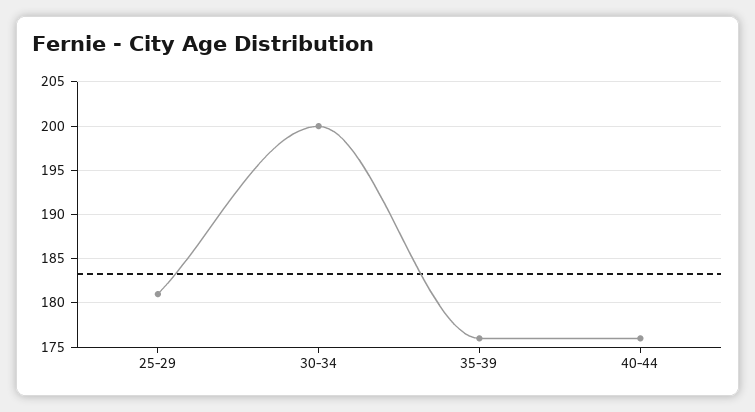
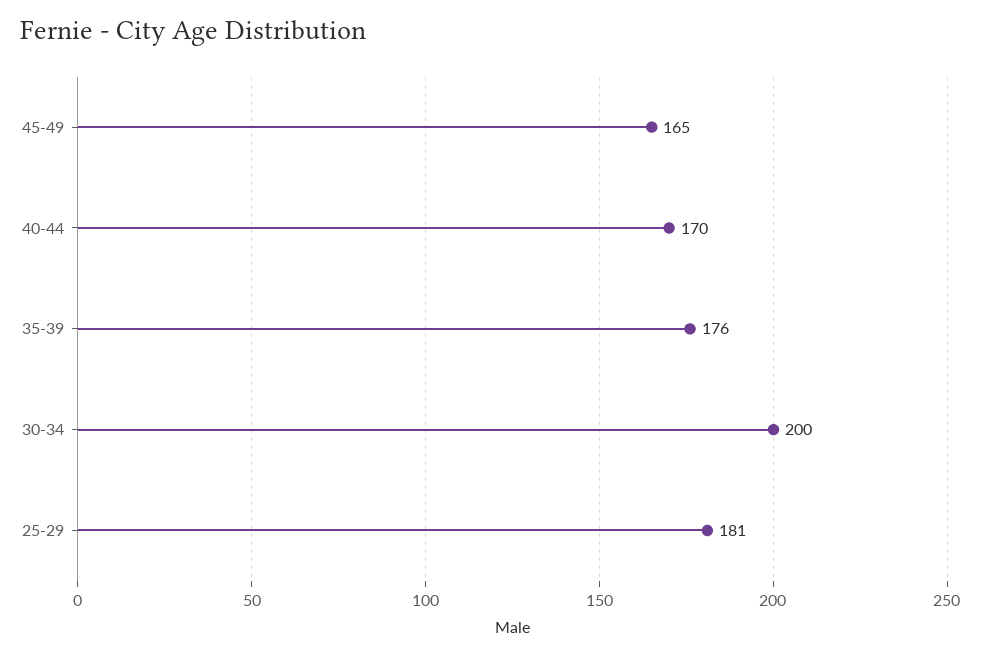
40-44: 176 -> 170
45-49: none -> 165

